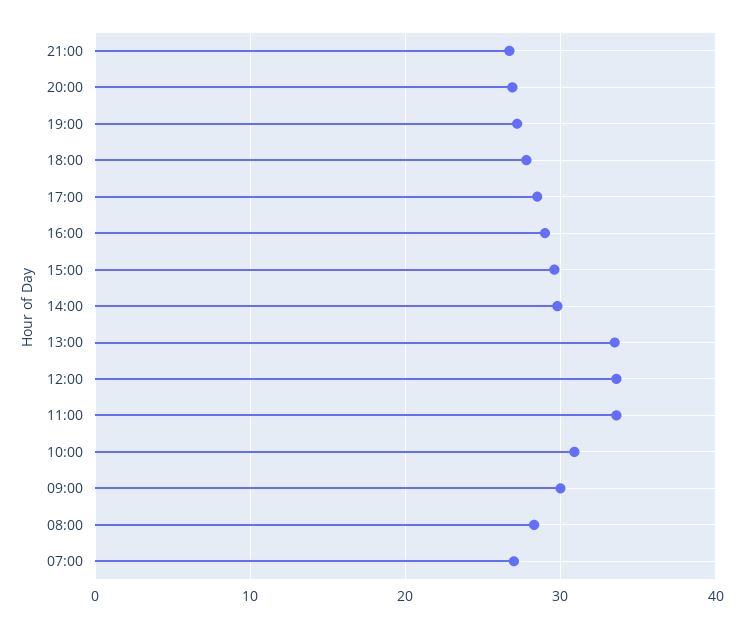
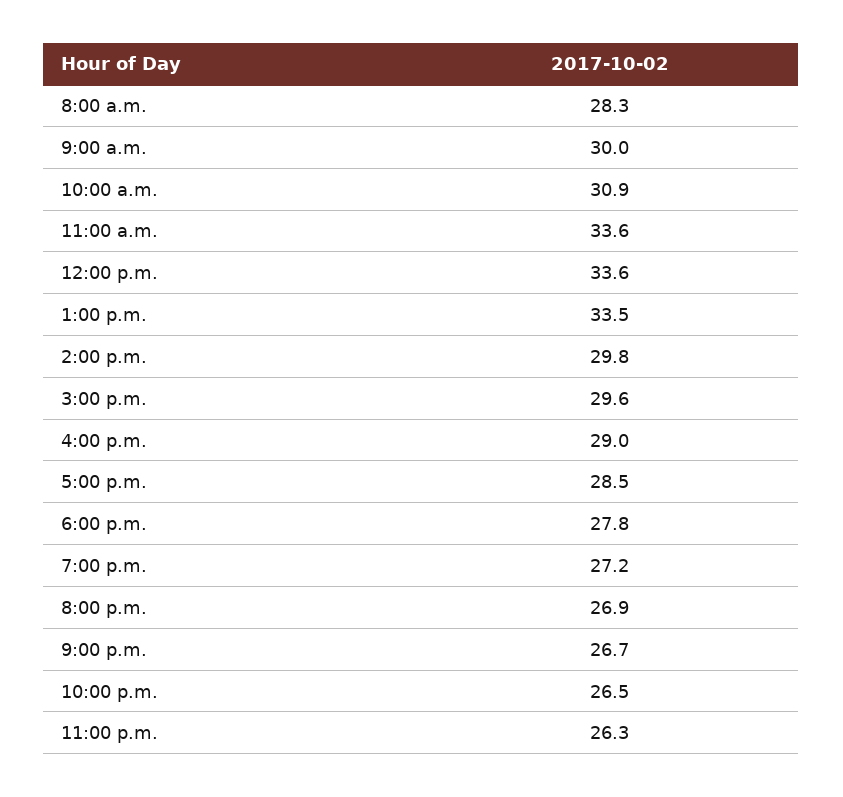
07:00: 27 -> none
10:00 p.m.: none -> 26.5
11:00 p.m.: none -> 26.3

